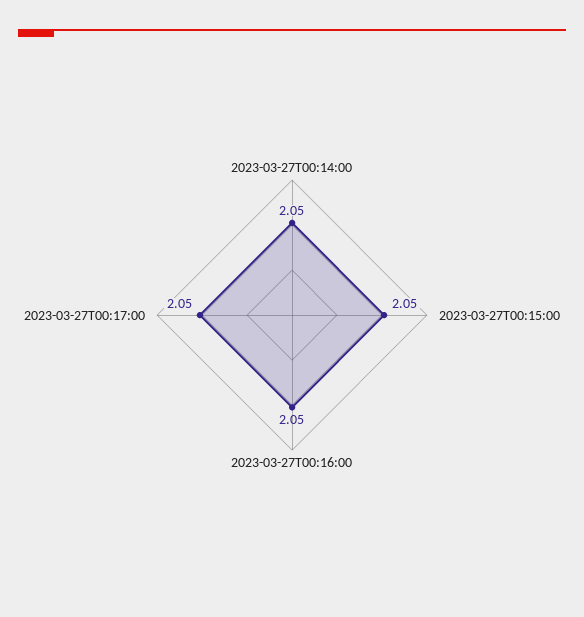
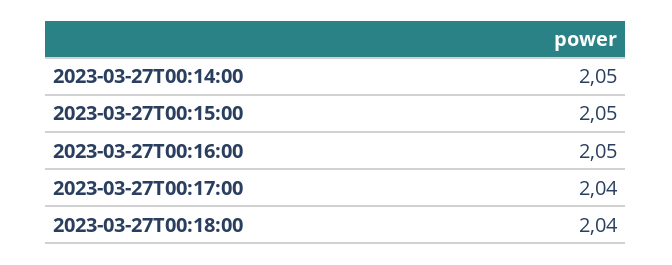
2023-03-27T00:17:00: 2.05 -> 2.04
2023-03-27T00:18:00: none -> 2.04

